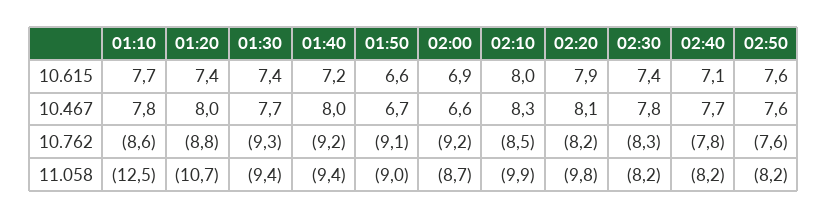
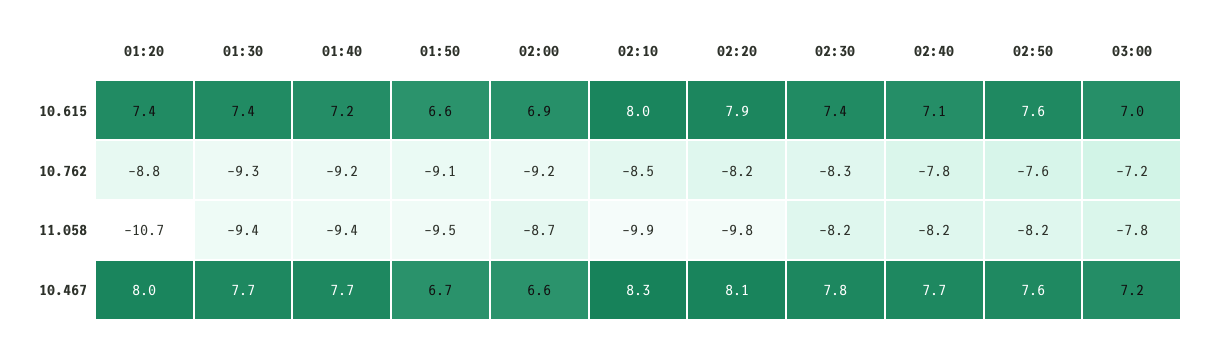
01:10, 10.615: 7.7 -> none
01:10, 10.467: 7.8 -> none
01:40, 10.467: 8 -> 7.7
01:10, 10.762: -8.6 -> none
01:10, 11.058: -12.5 -> none
01:50, 11.058: -9 -> -9.5
03:00, 10.615: none -> 7
03:00, 10.762: none -> -7.2
03:00, 11.058: none -> -7.8
03:00, 10.467: none -> 7.2

